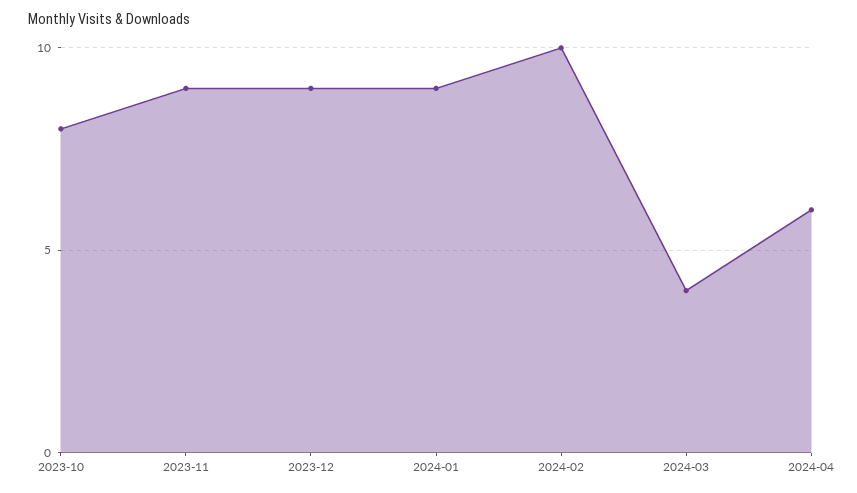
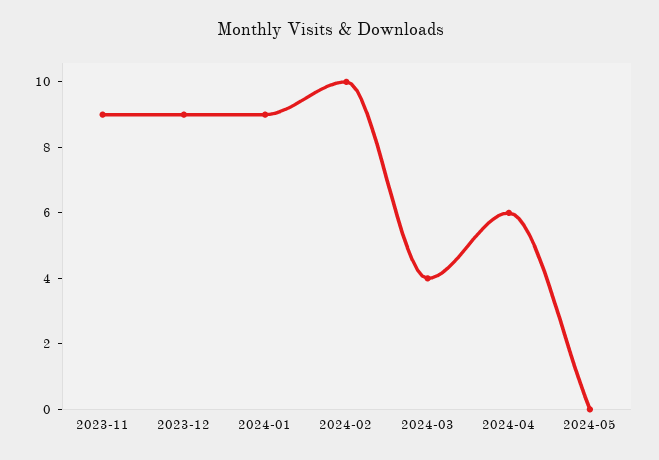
2023-10: 8 -> none
2024-05: none -> 0

